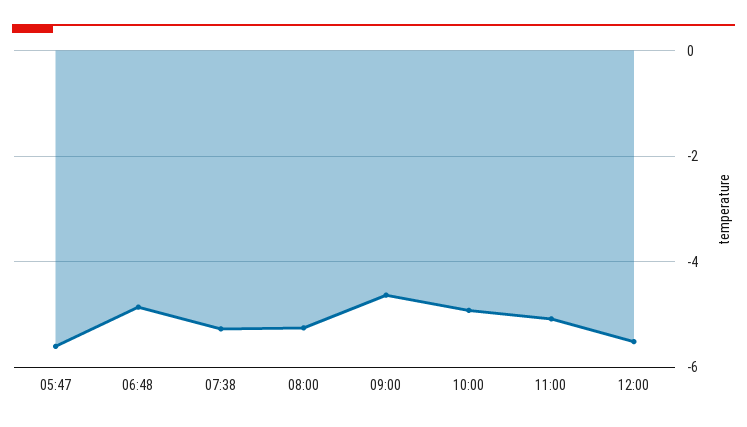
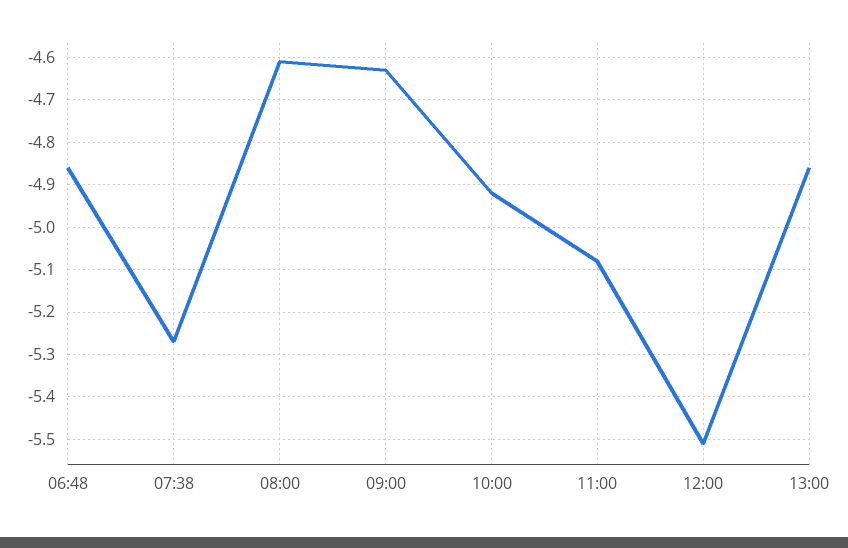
05:47: -5.6 -> none
08:00: -5.2 -> -4.6
13:00: none -> -4.85

